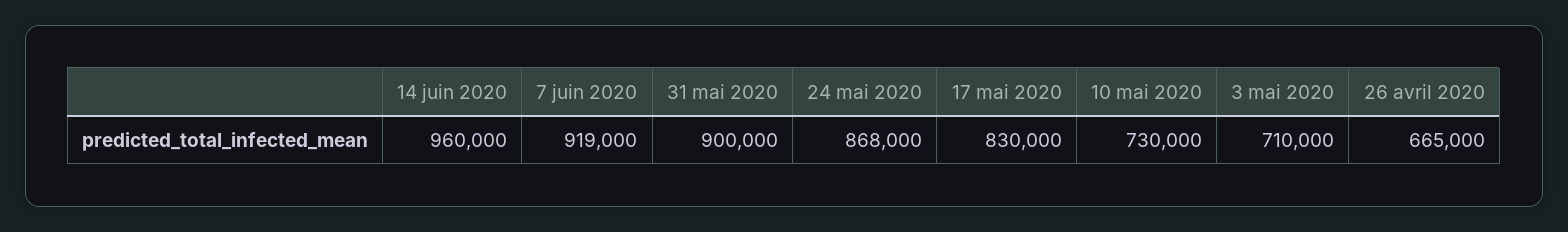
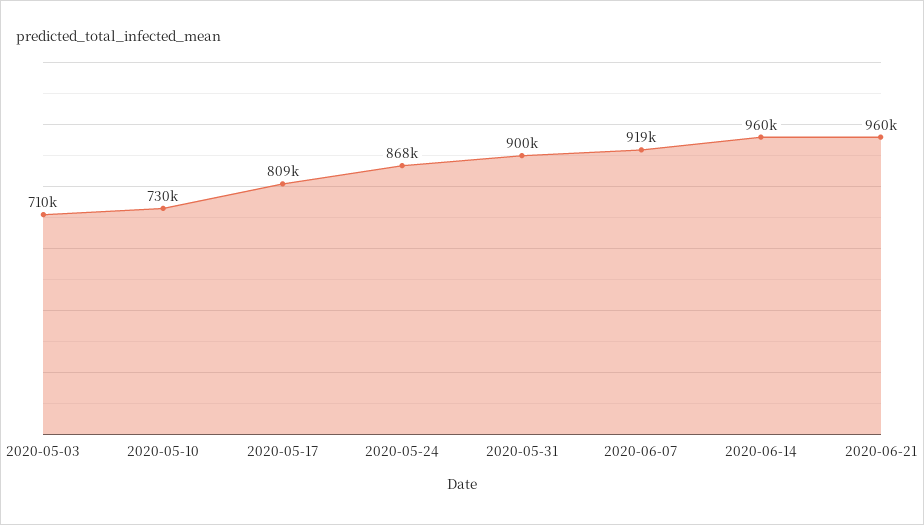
17 mai 2020: 830000 -> 809000
26 avril 2020: 665000 -> none
2020-06-21: none -> 960000

